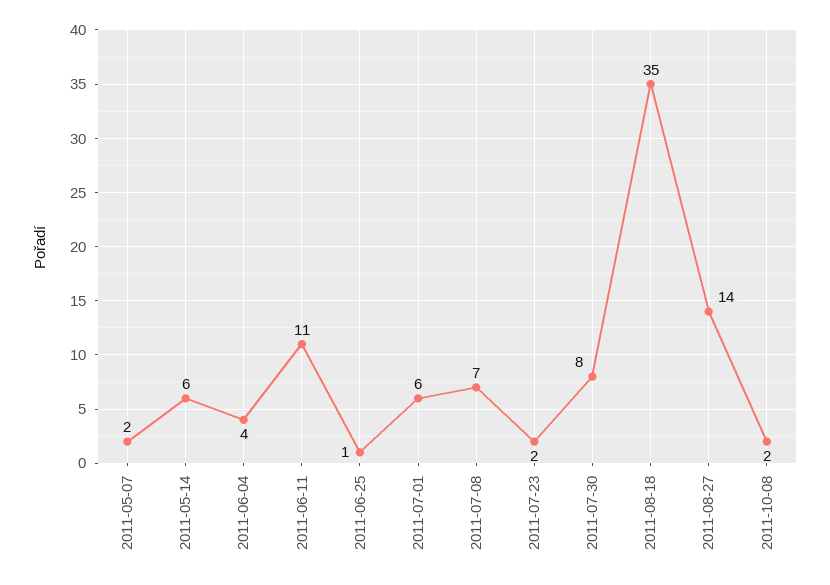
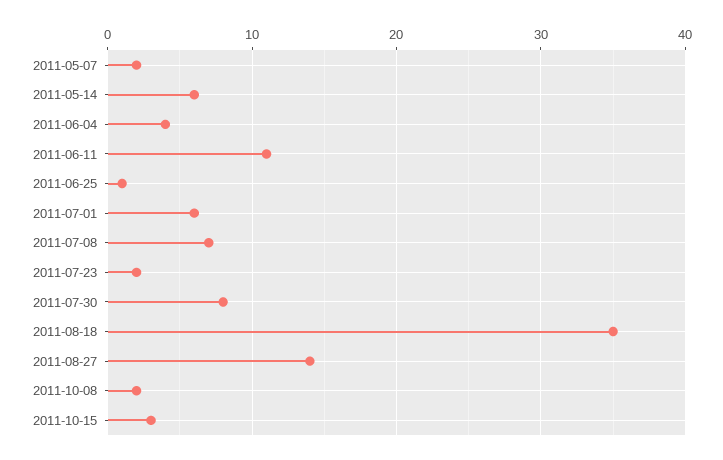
2011-10-15: none -> 3

